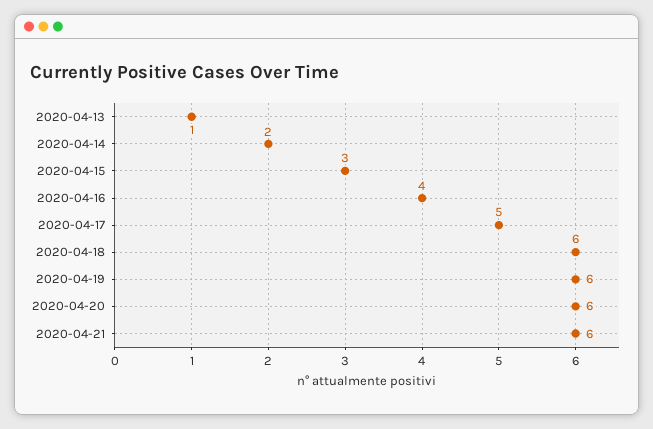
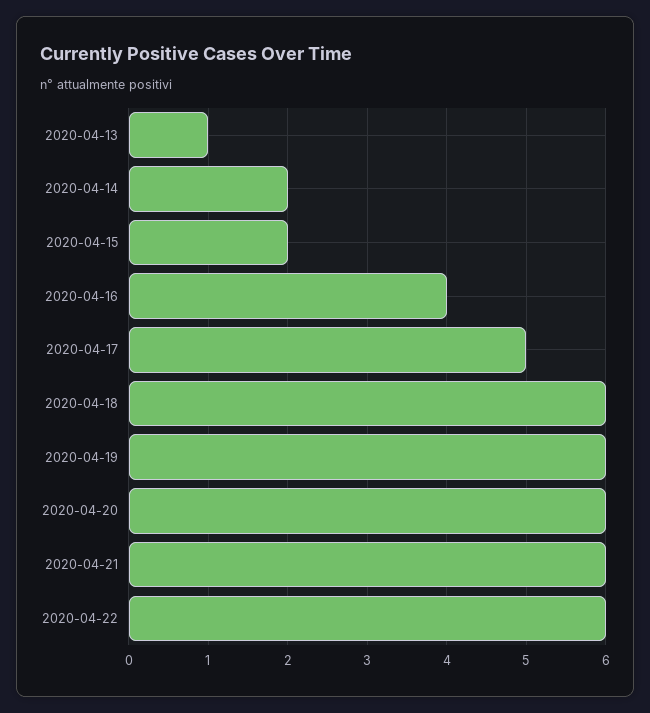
2020-04-15: 3 -> 2
2020-04-22: none -> 6

